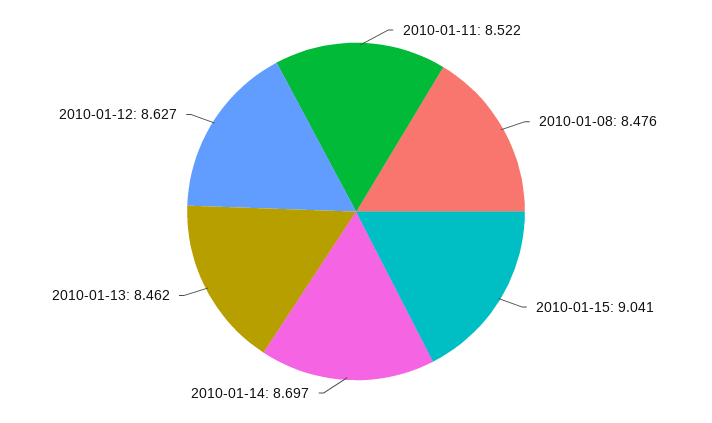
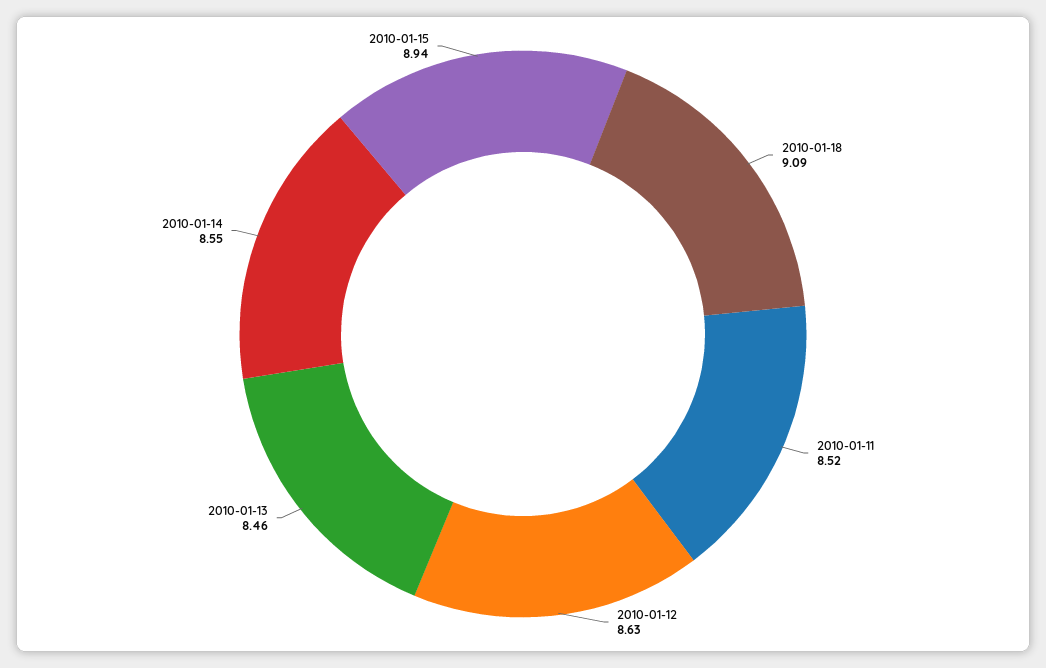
2010-01-08: 8.476 -> none
2010-01-15: 9.041 -> 8.94
2010-01-14: 8.697 -> 8.55
2010-01-18: none -> 9.09

